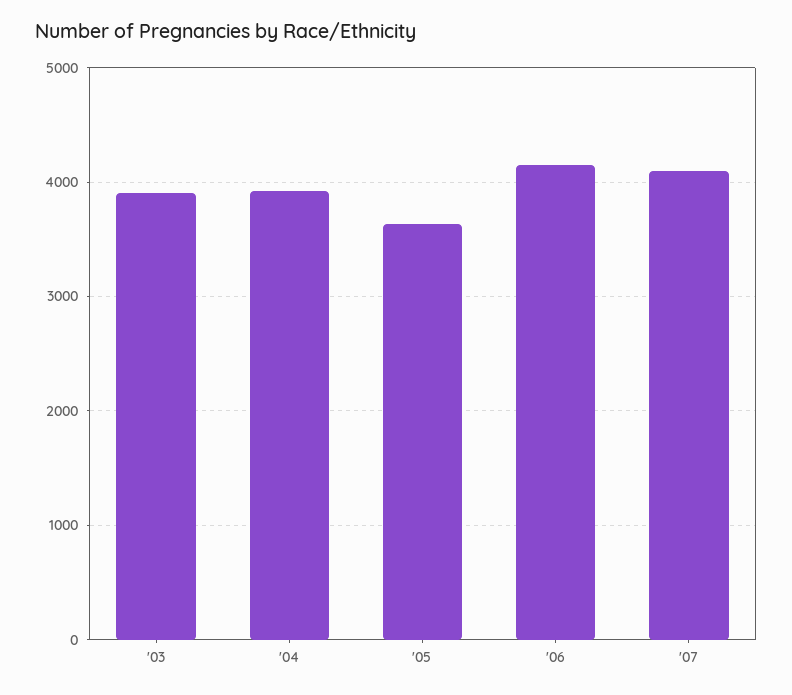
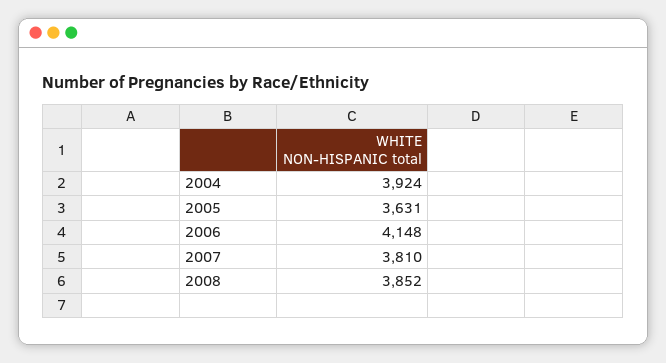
'03: 3900 -> none
'07: 4100 -> 3810
2008: none -> 3852

